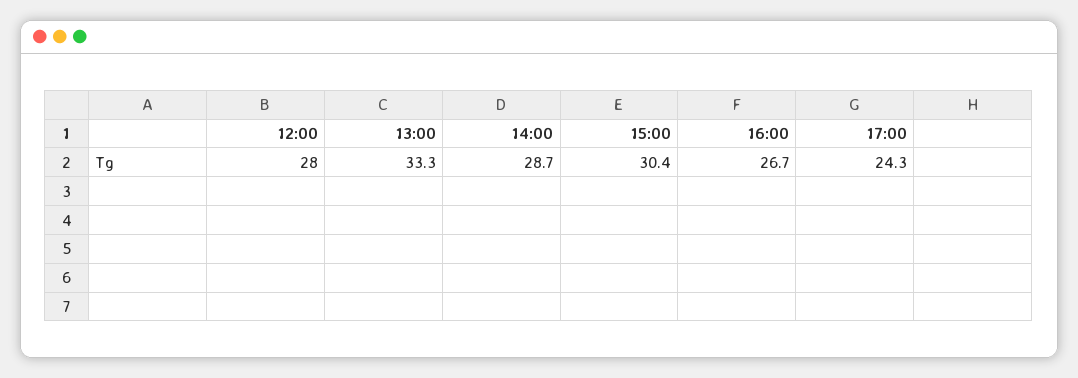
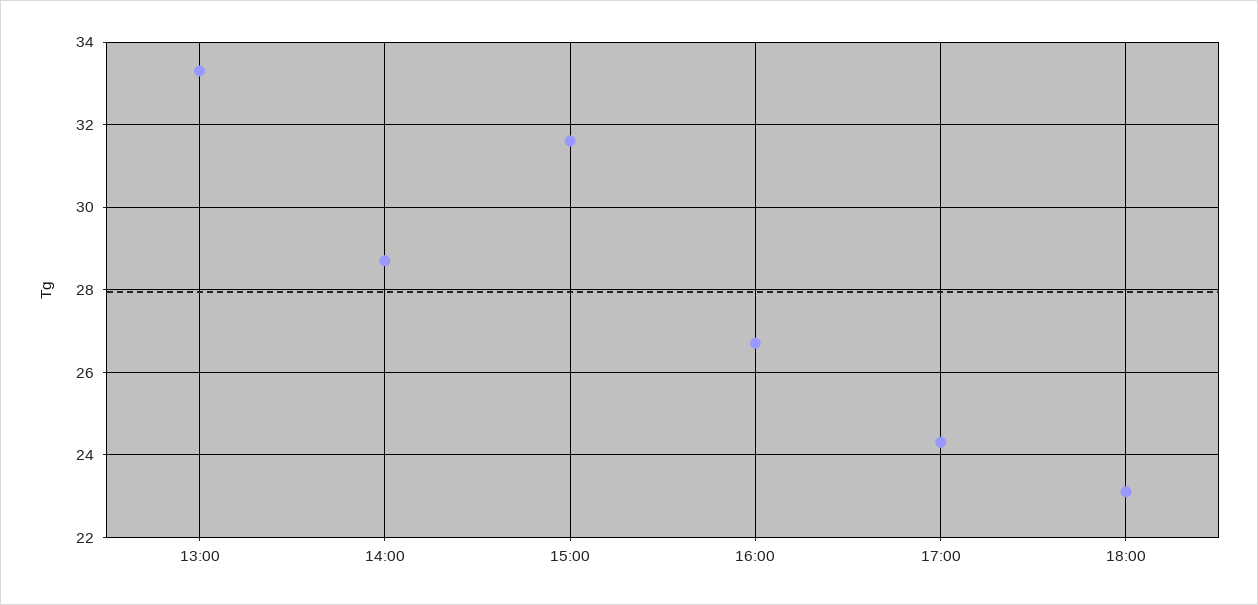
12:00: 28 -> none
15:00: 30.4 -> 31.5
18:00: none -> 23

